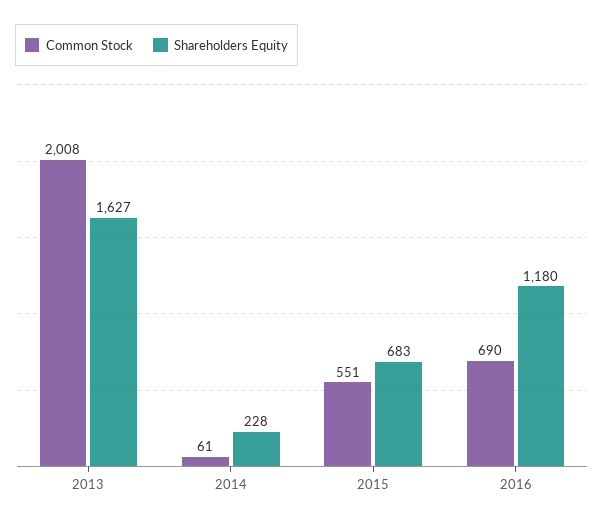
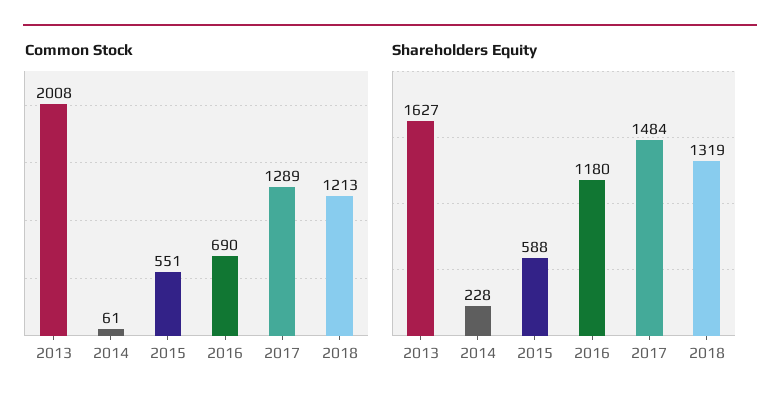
Shareholders Equity, 2015: 683 -> 588
Common Stock, 2017: none -> 1289
Common Stock, 2018: none -> 1213
Shareholders Equity, 2017: none -> 1484
Shareholders Equity, 2018: none -> 1319

